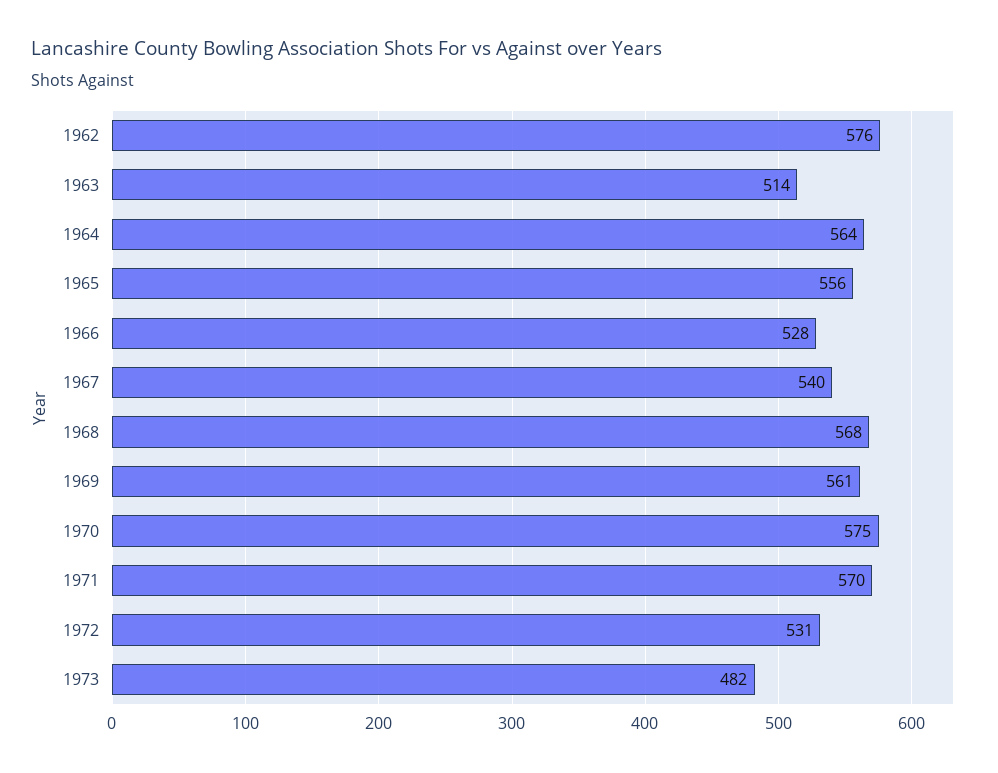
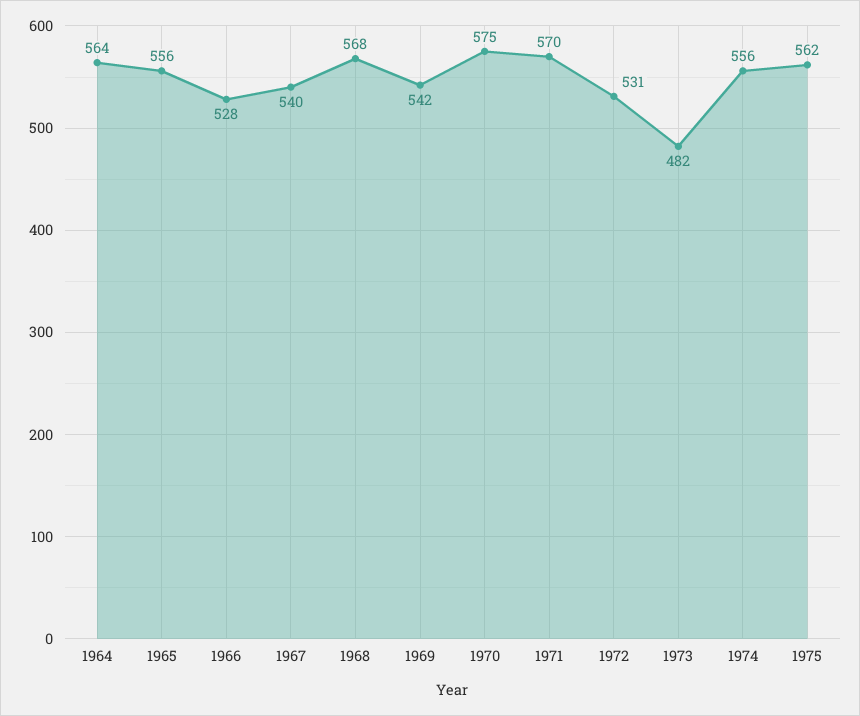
1962: 576 -> none
1963: 514 -> none
1969: 561 -> 542
1974: none -> 556
1975: none -> 562

